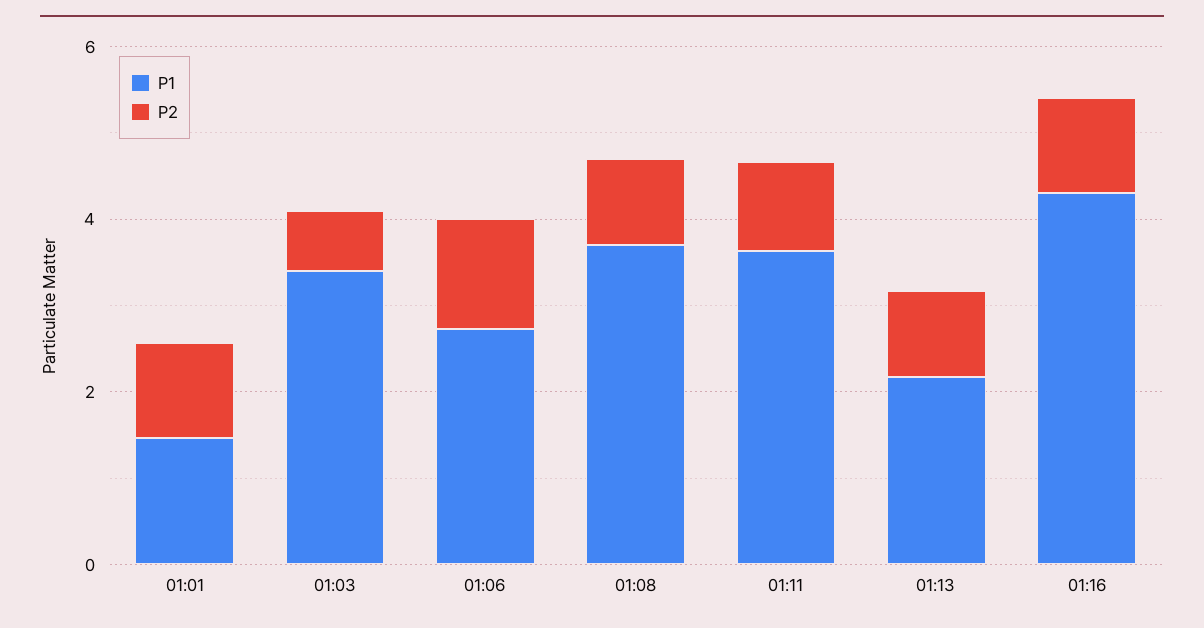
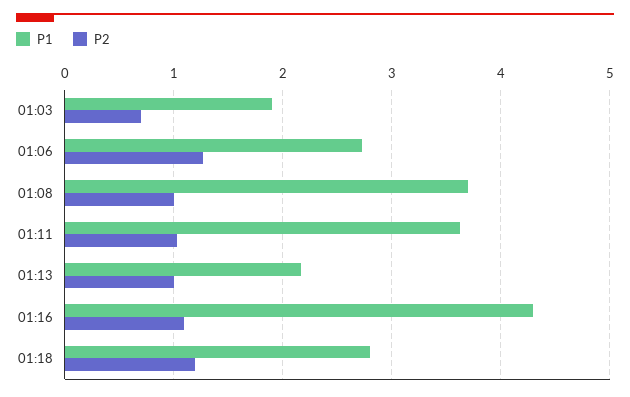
P1, 01:01: 1.5 -> none
P2, 01:01: 1 -> none
P1, 01:03: 3.5 -> 1.9
P1, 01:18: none -> 2.8
P2, 01:18: none -> 1.2

